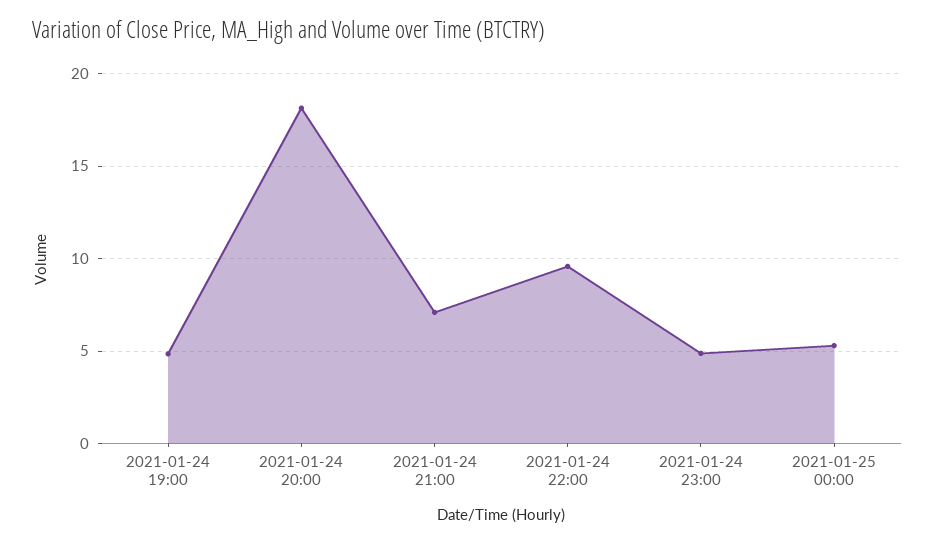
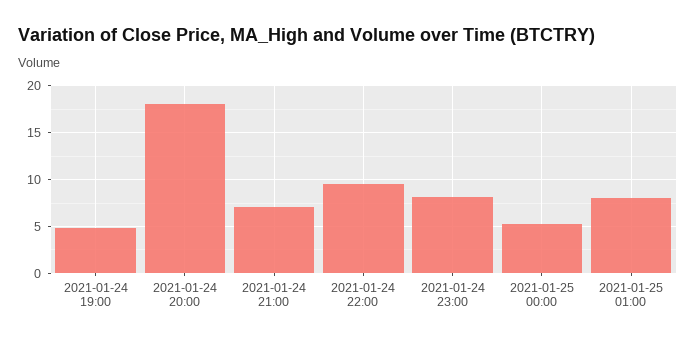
2021-01-24 23:00: 5 -> 8
2021-01-25 01:00: none -> 8

